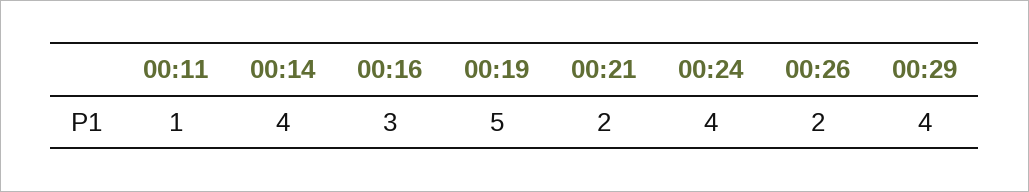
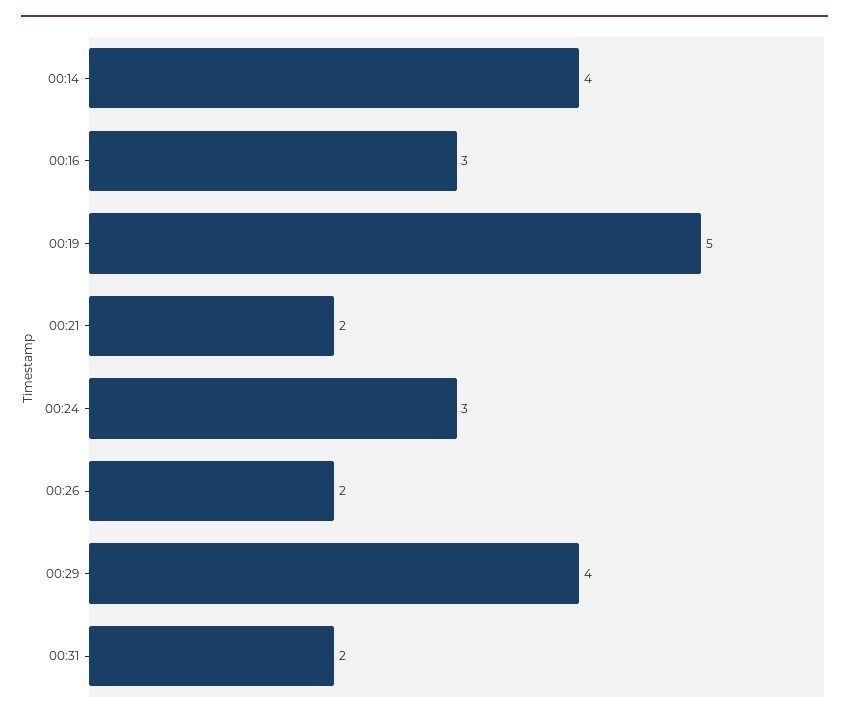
00:11: 1 -> none
00:24: 4 -> 3
00:31: none -> 2

